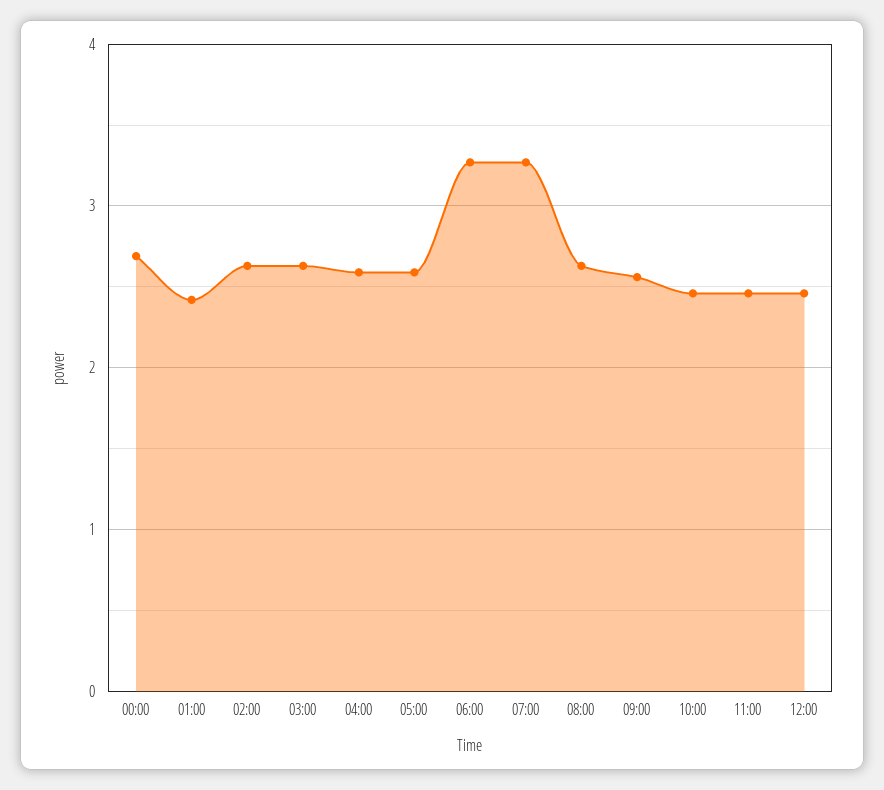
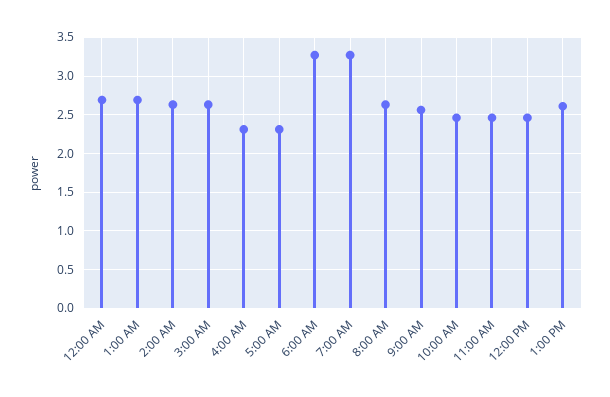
01:00: 2.4 -> 2.7
04:00: 2.6 -> 2.3
05:00: 2.6 -> 2.3
1:00 PM: none -> 2.6

